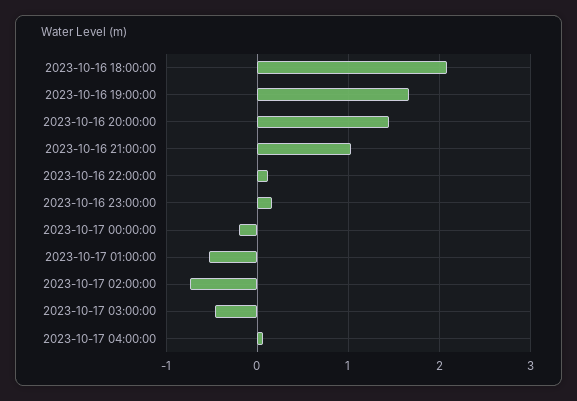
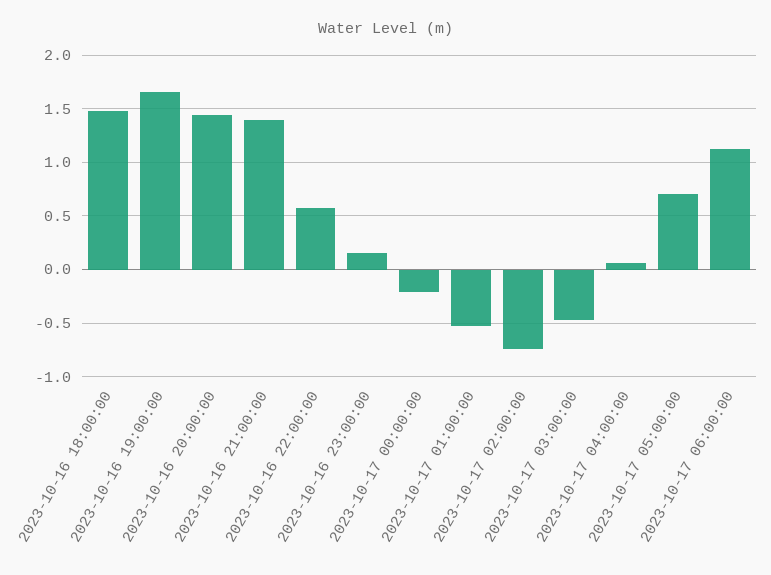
2023-10-16 18:00:00: 2.1 -> 1.5
2023-10-16 21:00:00: 1 -> 1.4
2023-10-16 22:00:00: 0.1 -> 0.6
2023-10-17 05:00:00: none -> 0.7
2023-10-17 06:00:00: none -> 1.1

